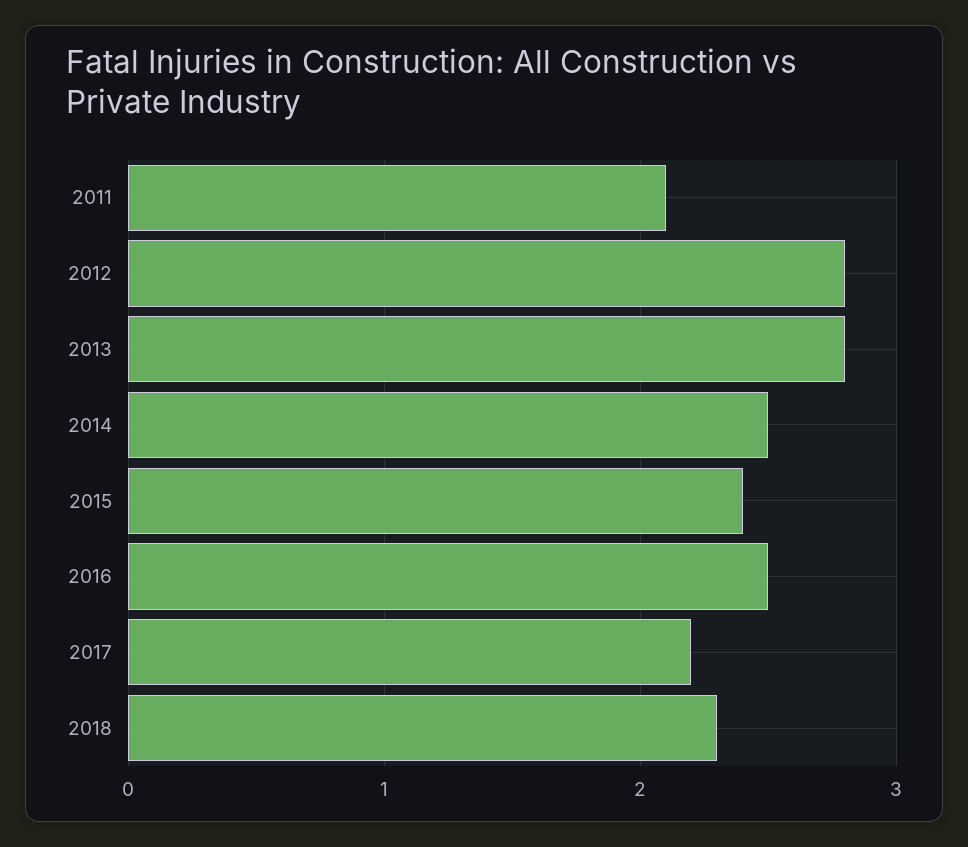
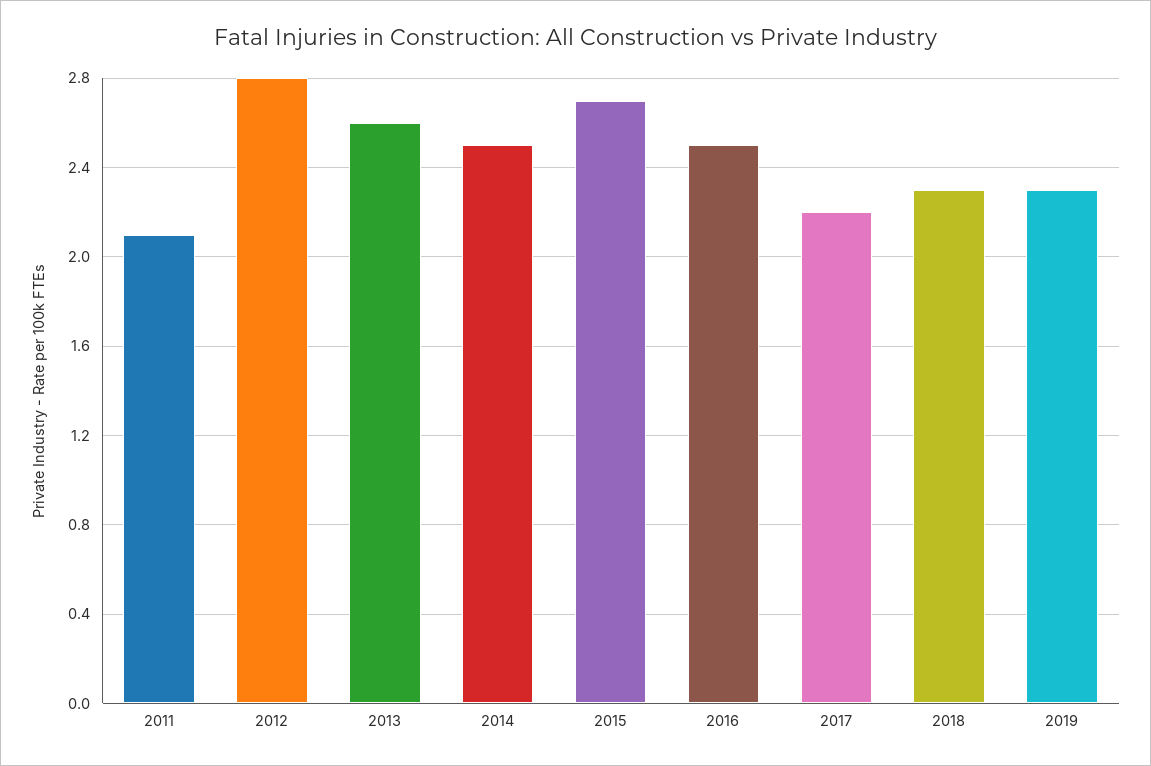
2013: 2.8 -> 2.6
2015: 2.4 -> 2.7
2019: none -> 2.3

